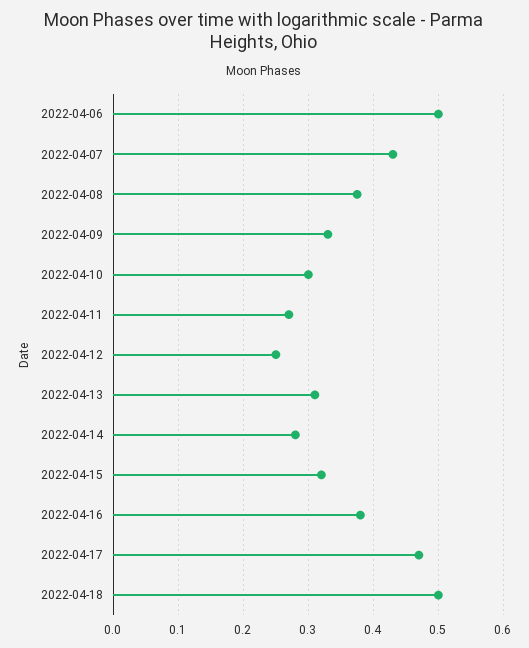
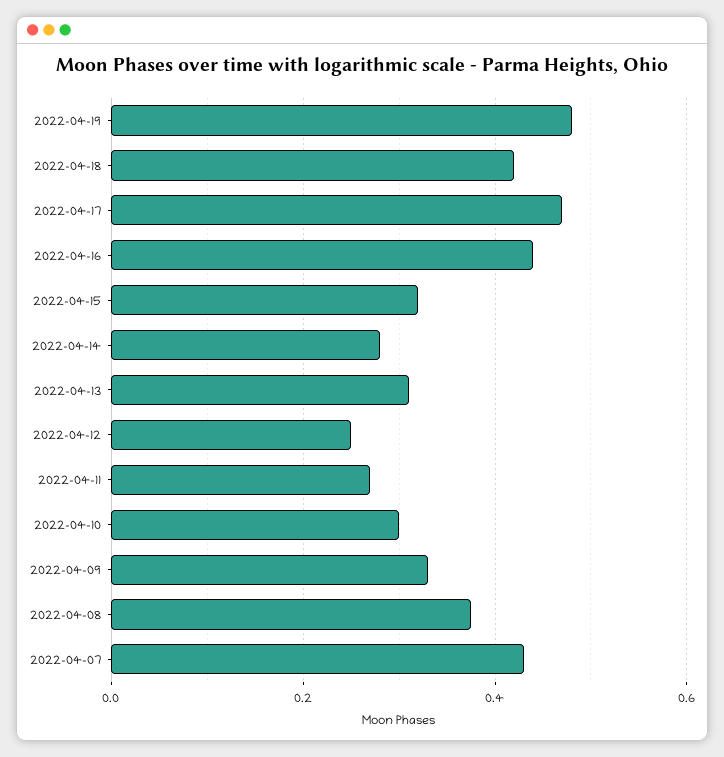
2022-04-06: 0.5 -> none
2022-04-16: 0.38 -> 0.44
2022-04-18: 0.5 -> 0.42
2022-04-19: none -> 0.48

